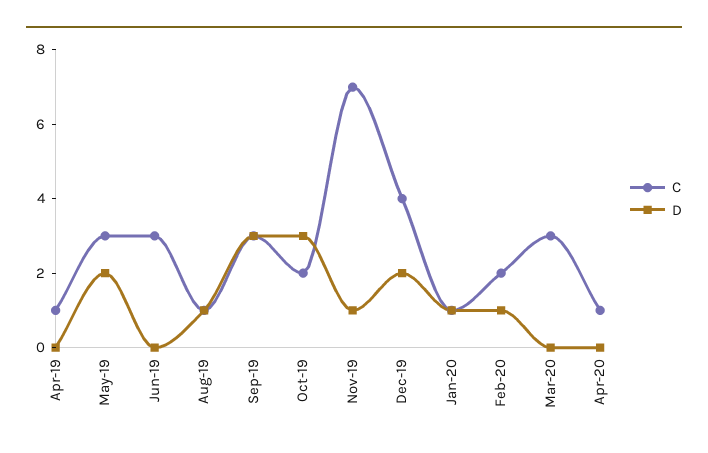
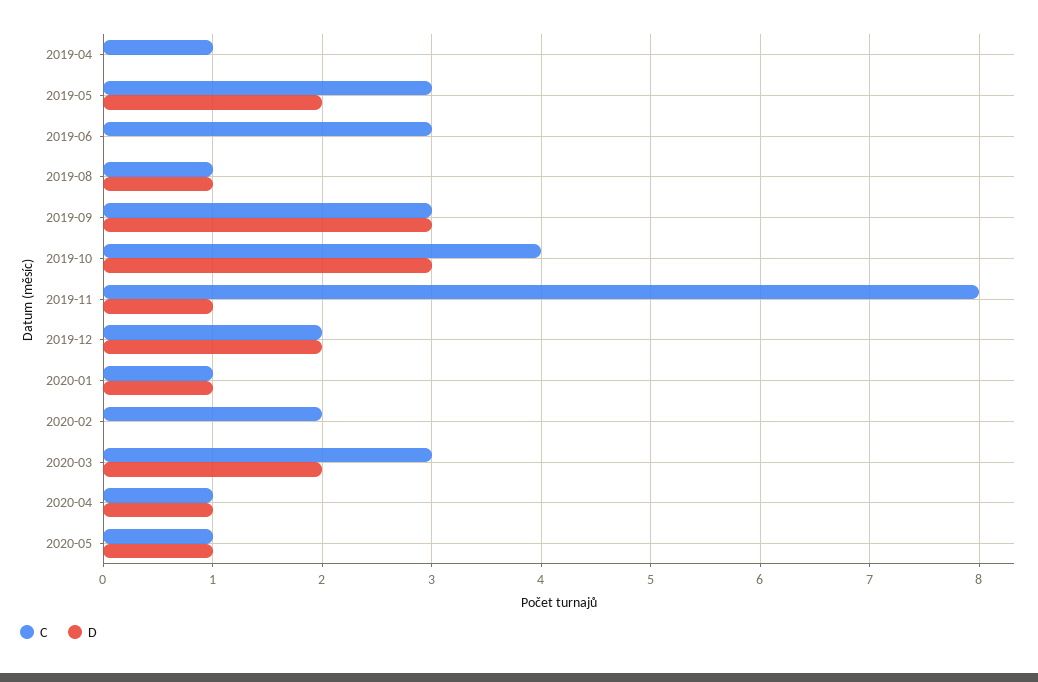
C, Oct-19: 2 -> 4
C, Nov-19: 7 -> 8
C, Dec-19: 4 -> 2
D, Feb-20: 1 -> 0
D, Mar-20: 0 -> 2
D, Apr-20: 0 -> 1
C, 2020-05: none -> 1
D, 2020-05: none -> 1

